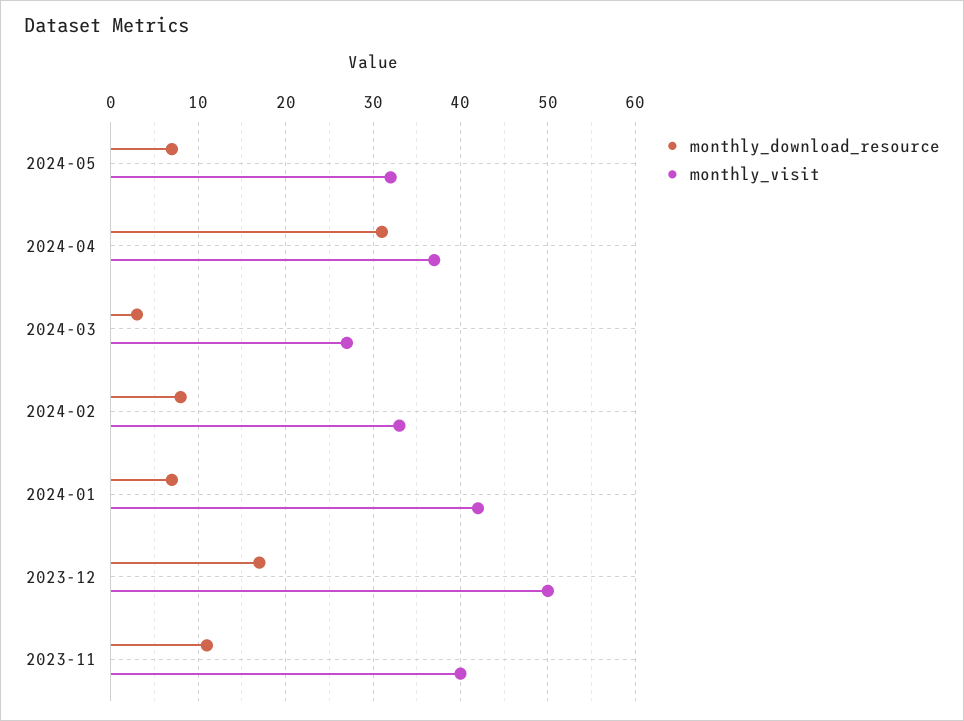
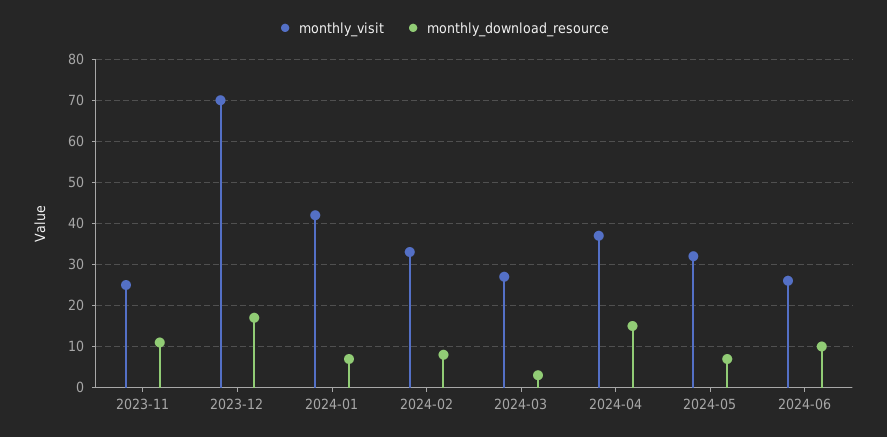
monthly_download_resource, 2024-04: 31 -> 15
monthly_visit, 2023-12: 50 -> 70
monthly_visit, 2023-11: 40 -> 25
monthly_visit, 2024-06: none -> 25
monthly_download_resource, 2024-06: none -> 10

